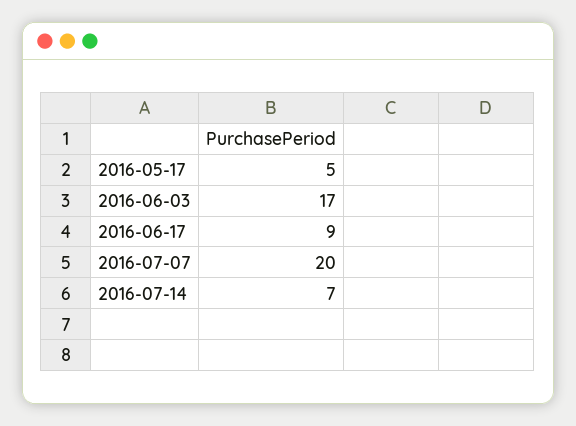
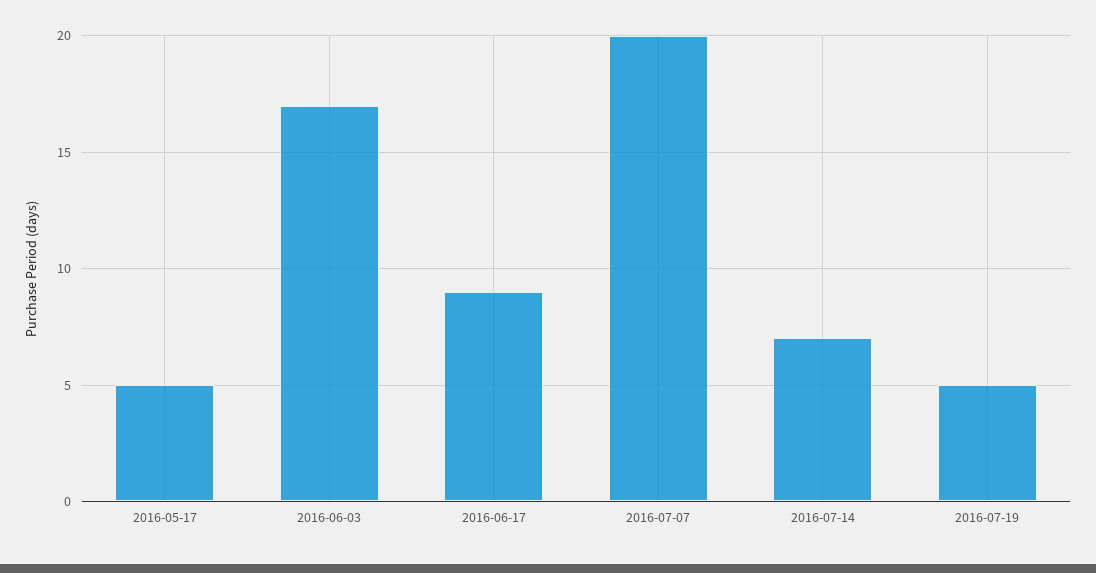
2016-07-19: none -> 5

